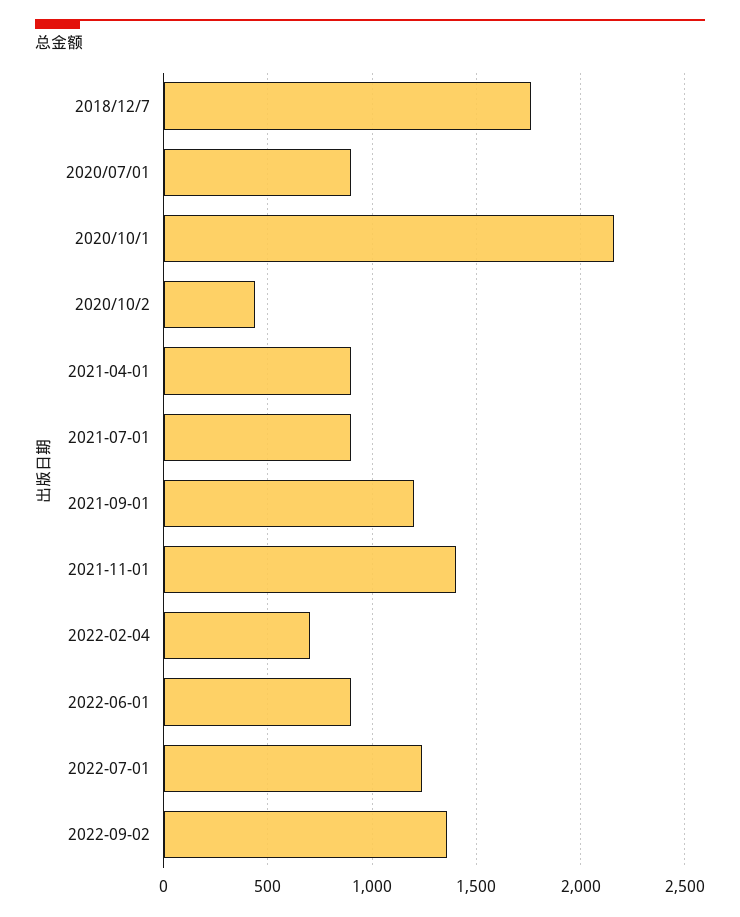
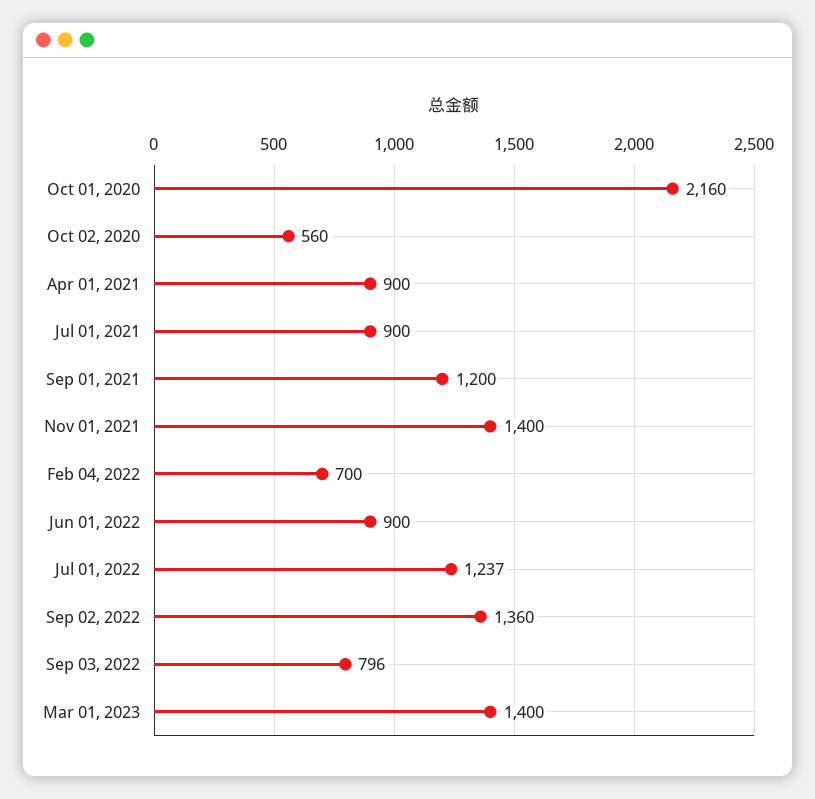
2018/12/7: 1750 -> none
2020/07/01: 900 -> none
2020/10/2: 450 -> 560
Sep 03, 2022: none -> 796
Mar 01, 2023: none -> 1400

